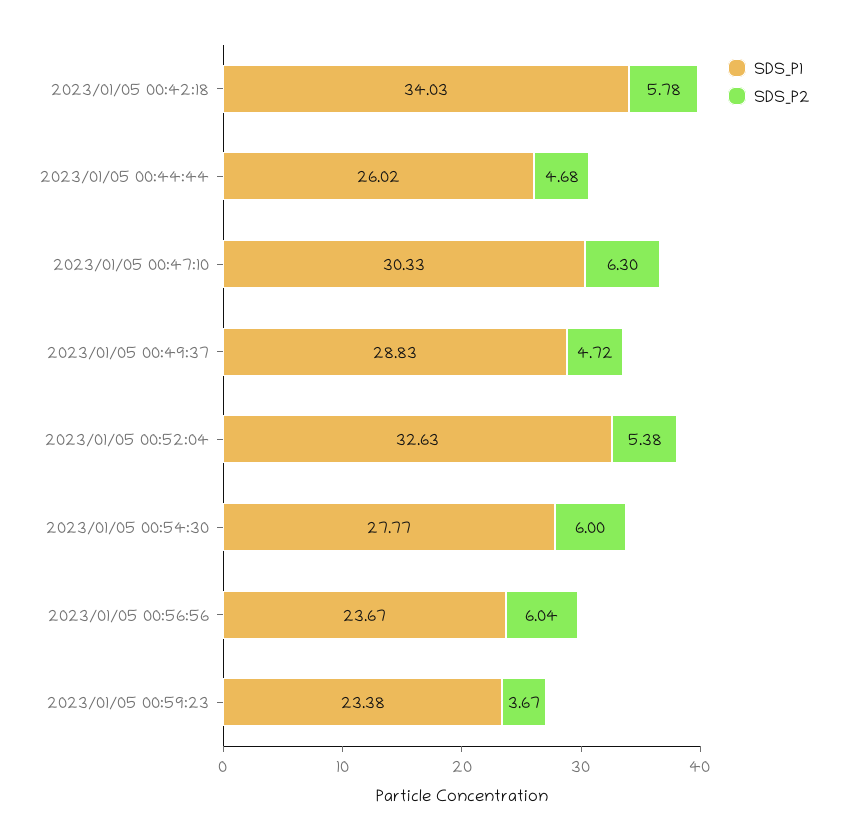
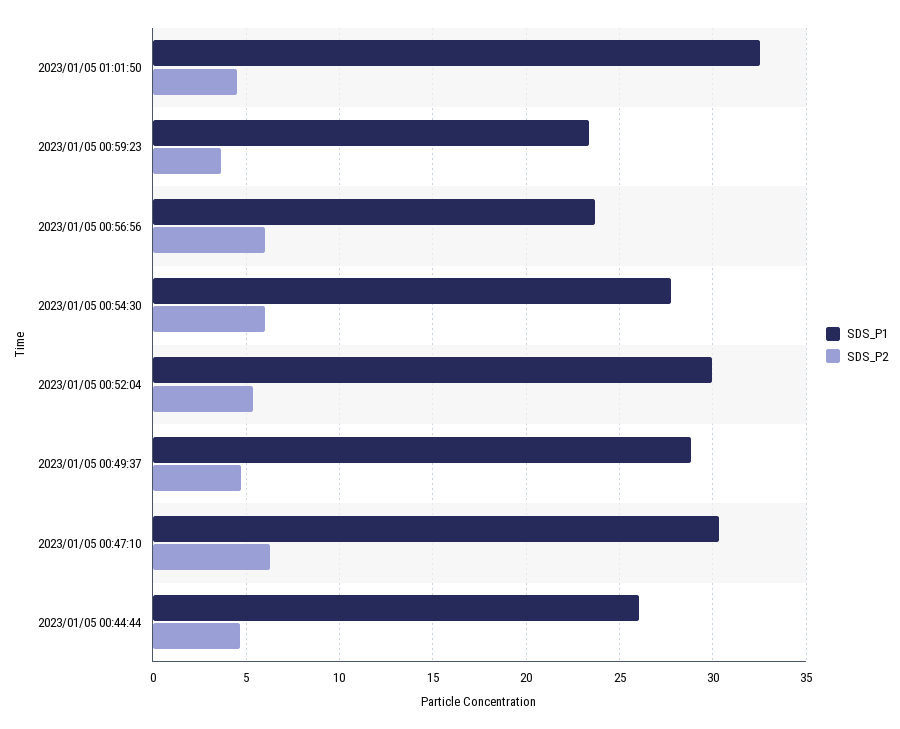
SDS_P1, 2023/01/05 00:42:18: 34.03 -> none
SDS_P2, 2023/01/05 00:42:18: 5.78 -> none
SDS_P1, 2023/01/05 00:52:04: 32.63 -> 30
SDS_P1, 2023/01/05 01:01:50: none -> 32.5
SDS_P2, 2023/01/05 01:01:50: none -> 4.5

